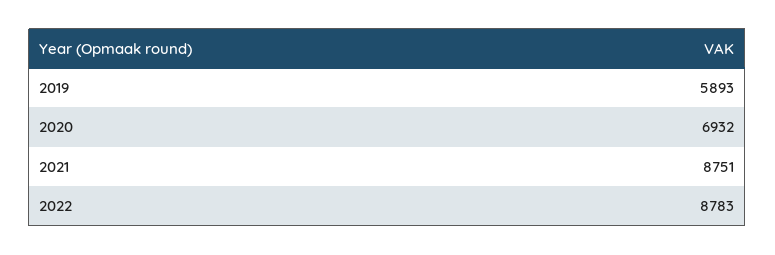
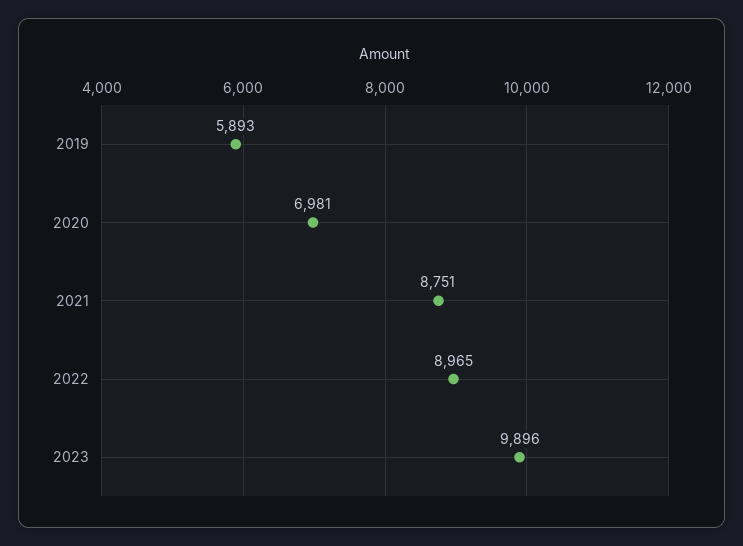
2020: 6932 -> 6981
2022: 8783 -> 8965
2023: none -> 9896

